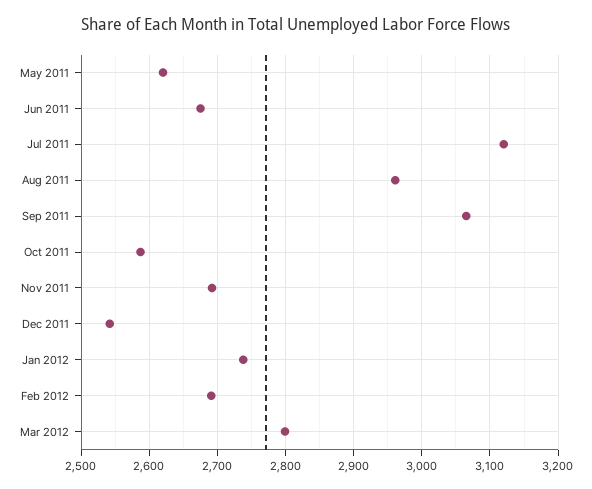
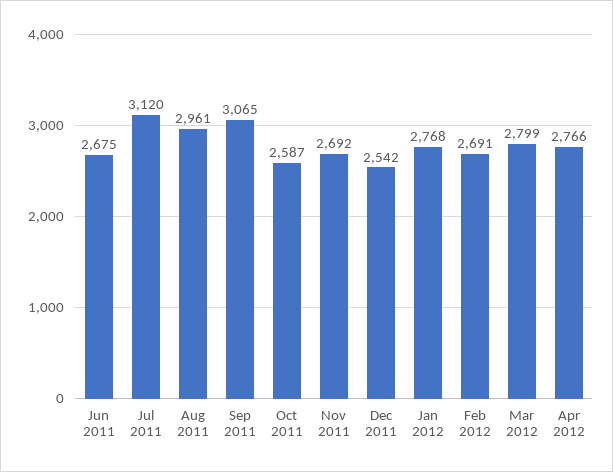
May 2011: 2620 -> none
Jan 2012: 2740 -> 2768
Apr 2012: none -> 2766

